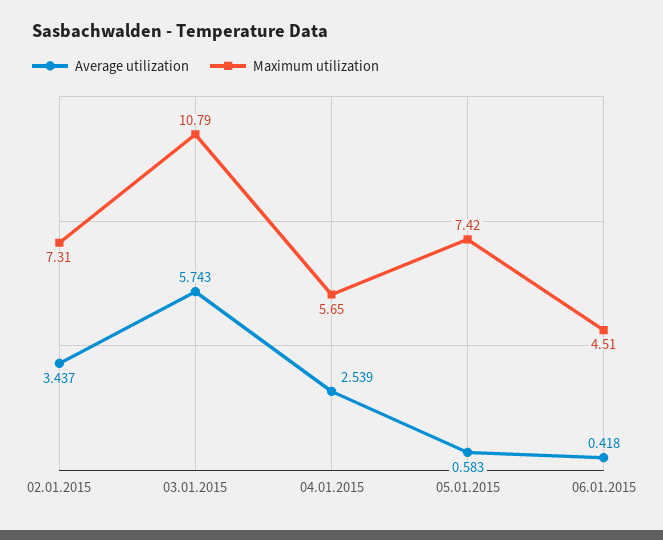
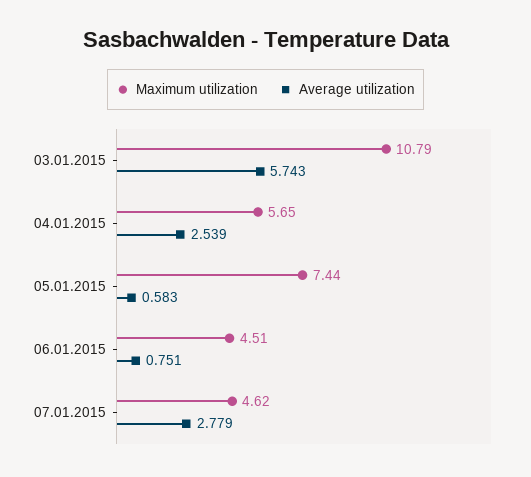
Average utilization, 02.01.2015: 3.437 -> none
Maximum utilization, 02.01.2015: 7.31 -> none
Maximum utilization, 05.01.2015: 7.42 -> 7.44
Average utilization, 06.01.2015: 0.418 -> 0.751
Maximum utilization, 07.01.2015: none -> 4.62
Average utilization, 07.01.2015: none -> 2.779

